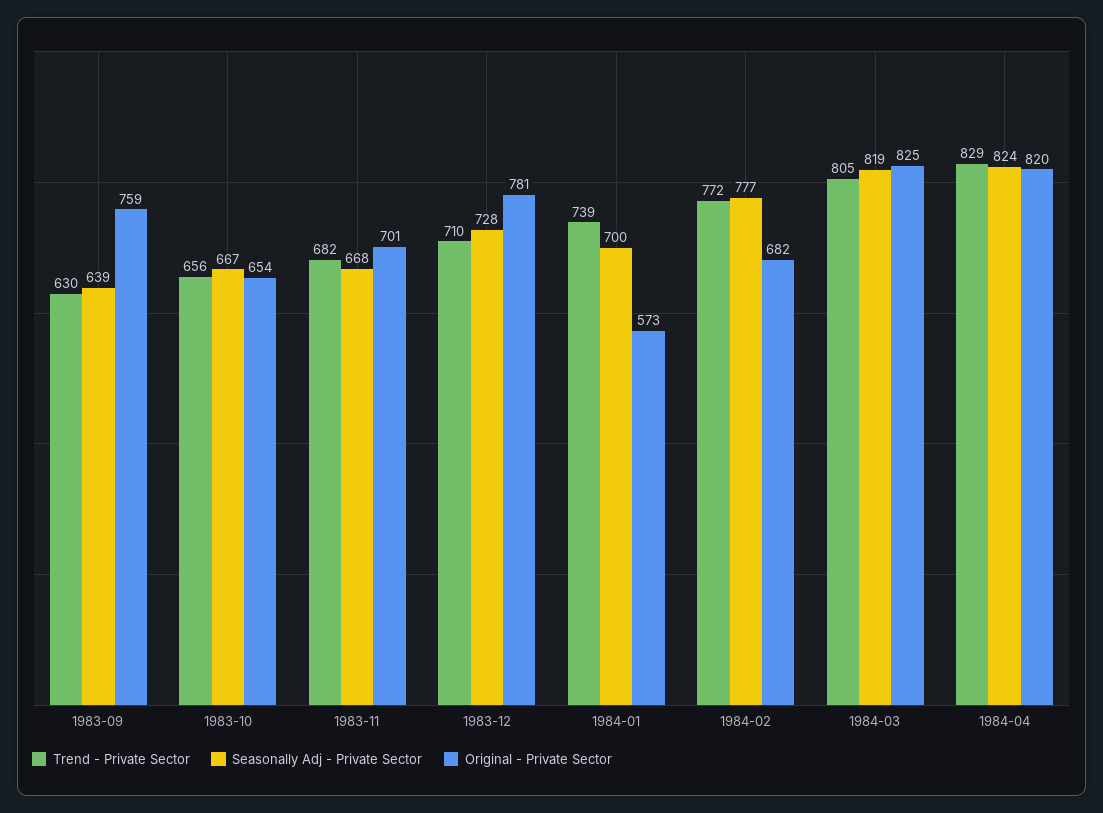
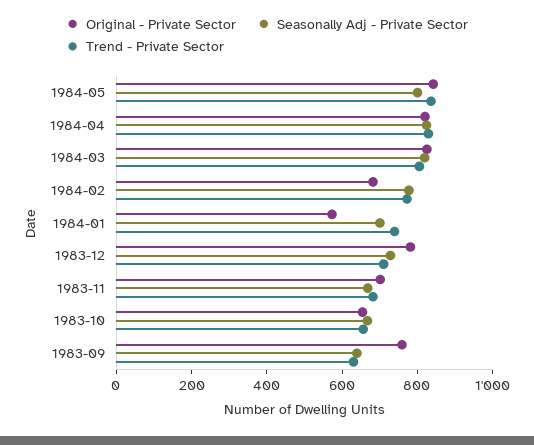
Original - Private Sector, 1984-05: none -> 850
Seasonally Adj - Private Sector, 1984-05: none -> 800
Trend - Private Sector, 1984-05: none -> 850

